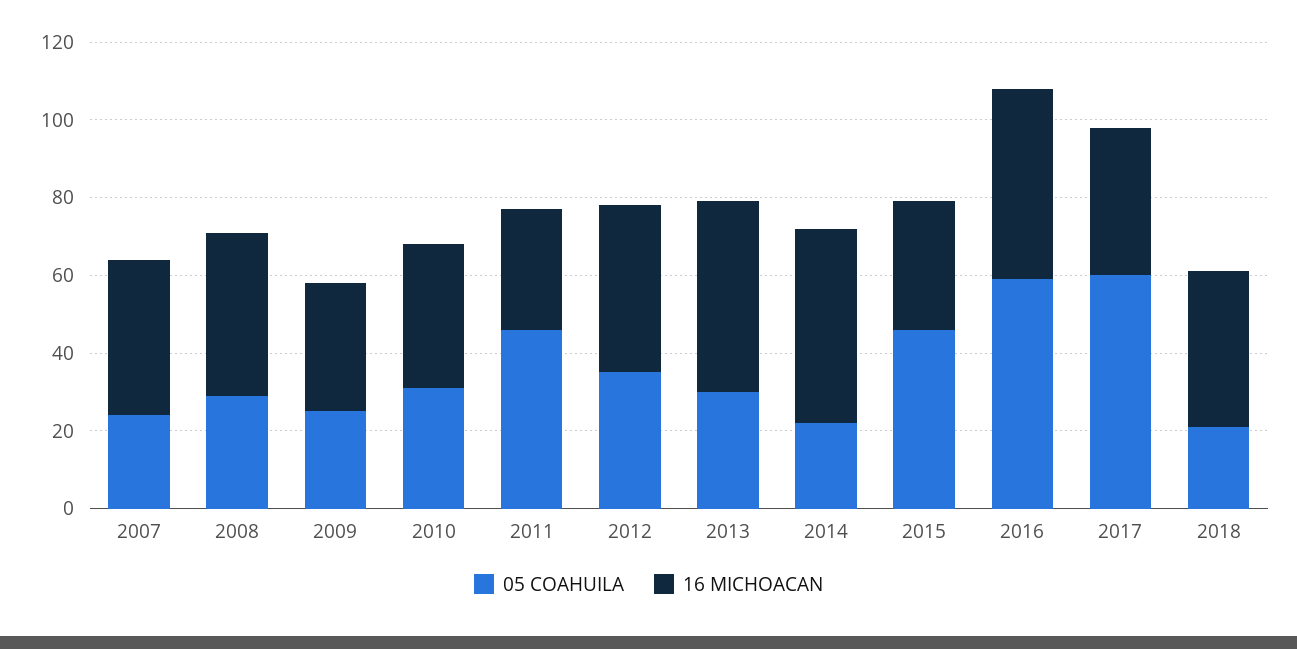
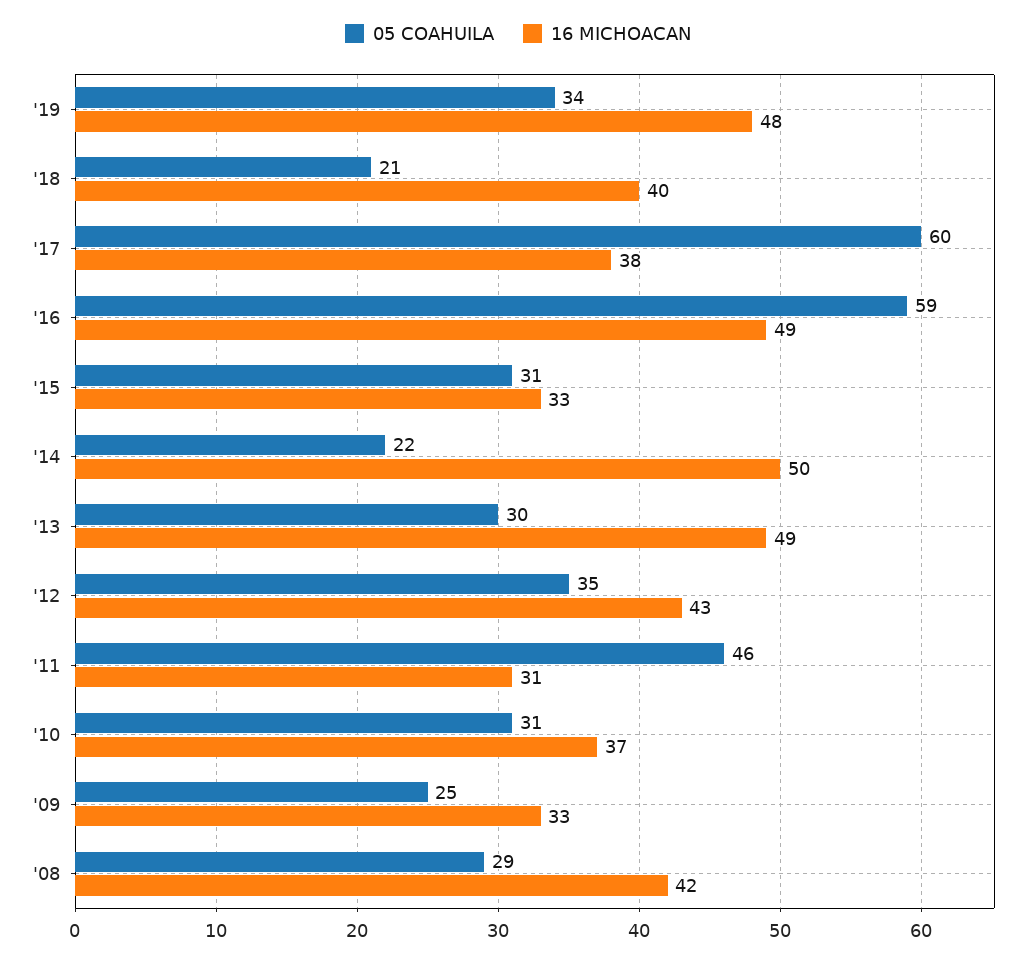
05 COAHUILA, 2007: 25 -> none
16 MICHOACAN, 2007: 40 -> none
05 COAHUILA, 2015: 45 -> 31
05 COAHUILA, '19: none -> 34
16 MICHOACAN, '19: none -> 48

